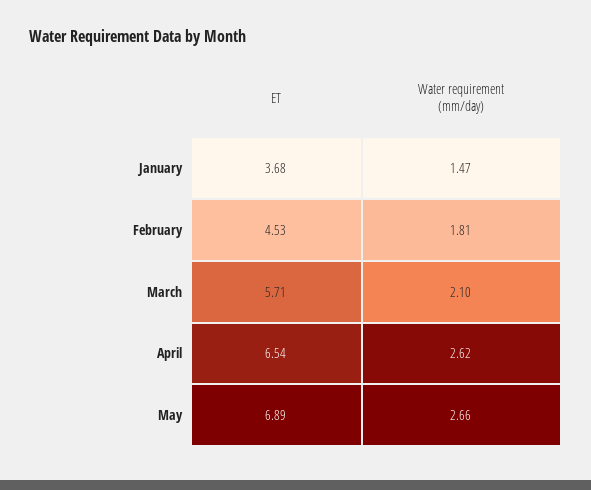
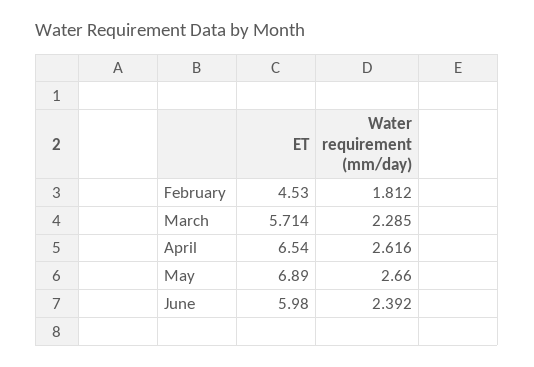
ET, January: 3.68 -> none
Water requirement (mm/day), January: 1.47 -> none
Water requirement (mm/day), March: 2.1 -> 2.285
ET, June: none -> 5.98
Water requirement (mm/day), June: none -> 2.392

